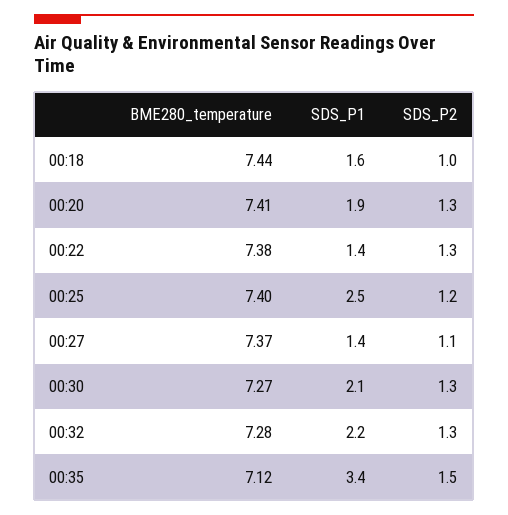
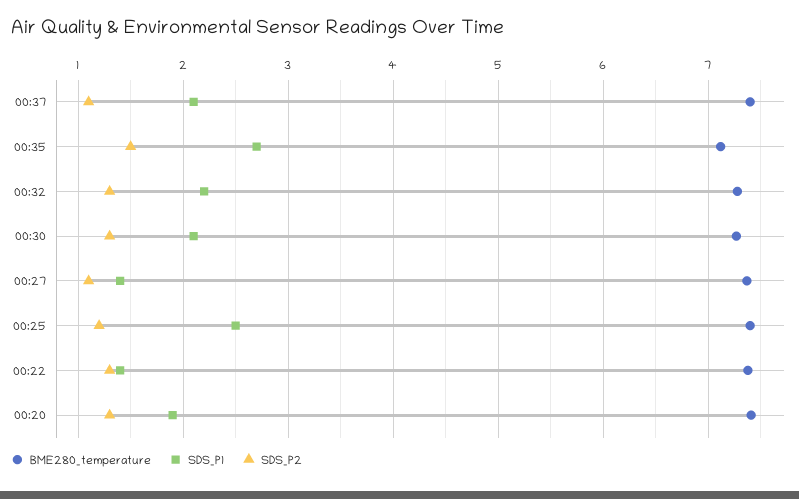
BME280_temperature, 00:18: 7.44 -> none
SDS_P1, 00:18: 1.6 -> none
SDS_P2, 00:18: 1 -> none
SDS_P1, 00:35: 3.4 -> 2.7
BME280_temperature, 00:37: none -> 7.4
SDS_P1, 00:37: none -> 2.1
SDS_P2, 00:37: none -> 1.1

